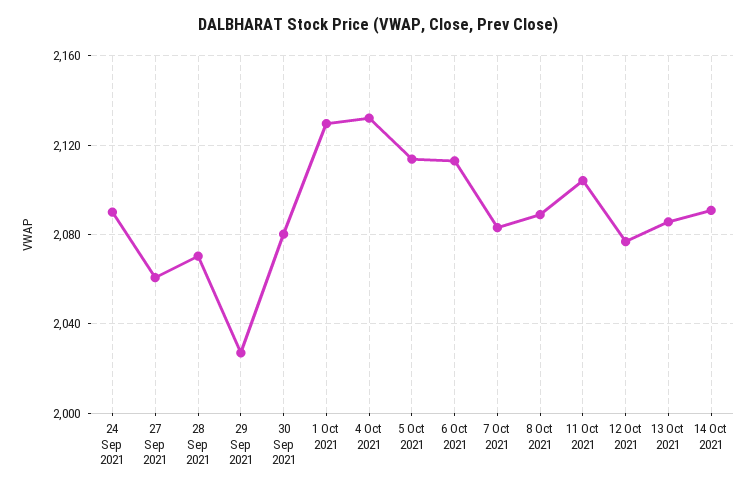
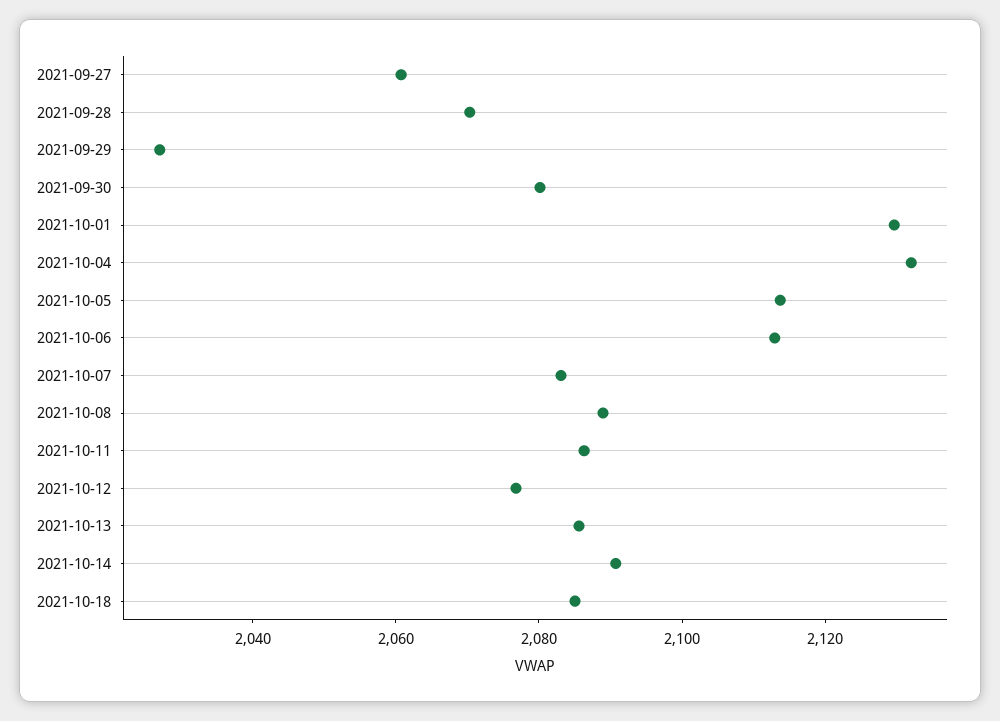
24 Sep 2021: 2090 -> none
11 Oct 2021: 2105 -> 2085
2021-10-18: none -> 2085

